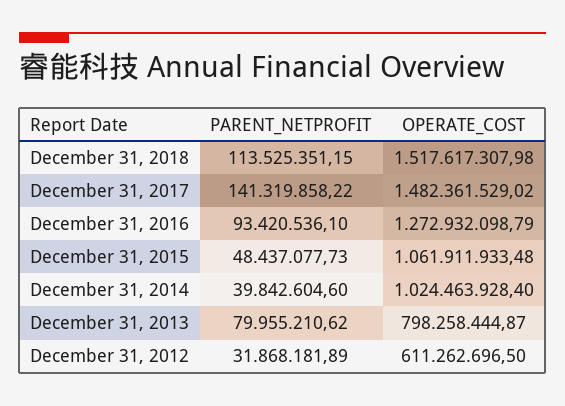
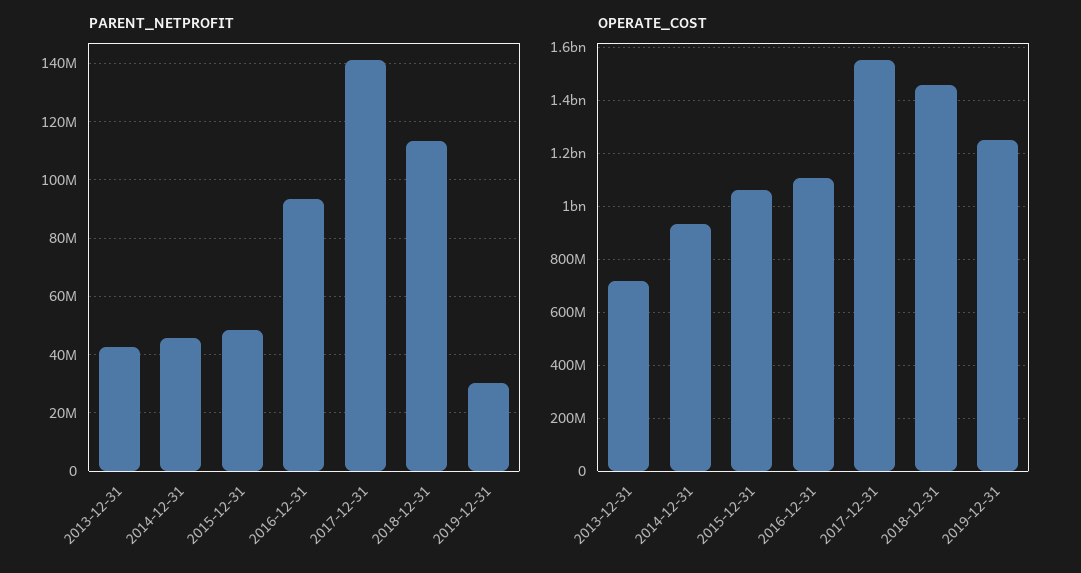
OPERATE_COST, December 31, 2018: 1517617307.98 -> 1450000000
OPERATE_COST, December 31, 2017: 1482361529.02 -> 1550000000
OPERATE_COST, December 31, 2016: 1272932098.79 -> 1100000000
PARENT_NETPROFIT, December 31, 2014: 39842604.6 -> 45000000
OPERATE_COST, December 31, 2014: 1024463928.4 -> 925000000
PARENT_NETPROFIT, December 31, 2013: 79955210.62 -> 42500000
OPERATE_COST, December 31, 2013: 798258444.87 -> 725000000
PARENT_NETPROFIT, December 31, 2012: 31868181.89 -> none
OPERATE_COST, December 31, 2012: 611262696.5 -> none
PARENT_NETPROFIT, 2019-12-31: none -> 30000000
OPERATE_COST, 2019-12-31: none -> 1250000000

